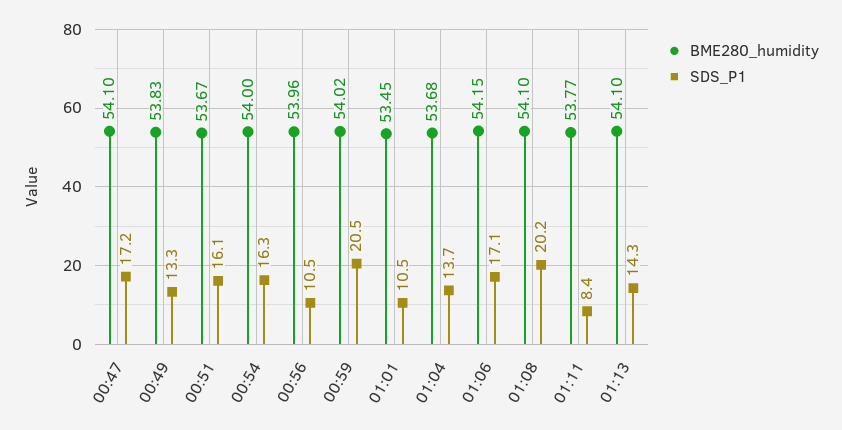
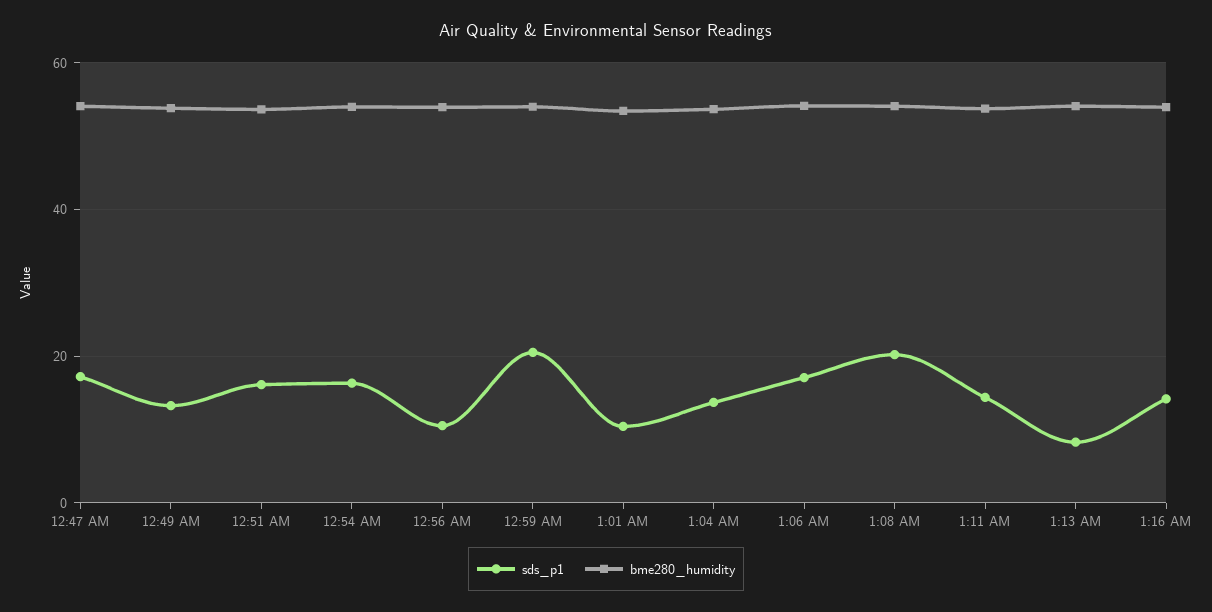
SDS_P1, 01:11: 8.4 -> 14
SDS_P1, 01:13: 14.3 -> 8
SDS_P1, 1:16 AM: none -> 14
BME280_humidity, 1:16 AM: none -> 54

